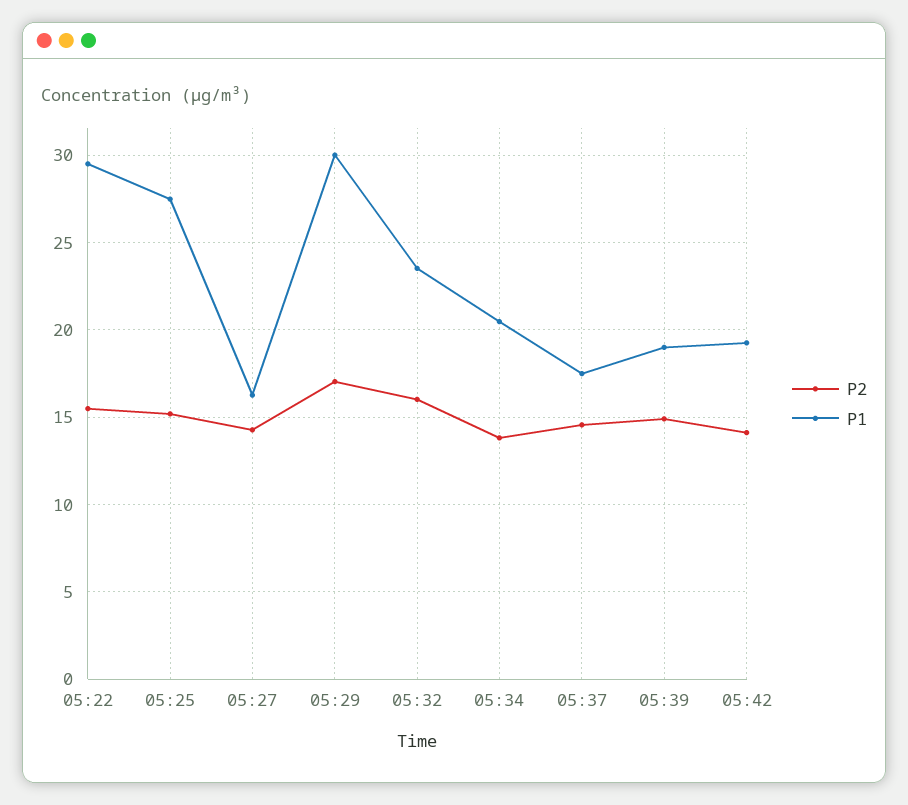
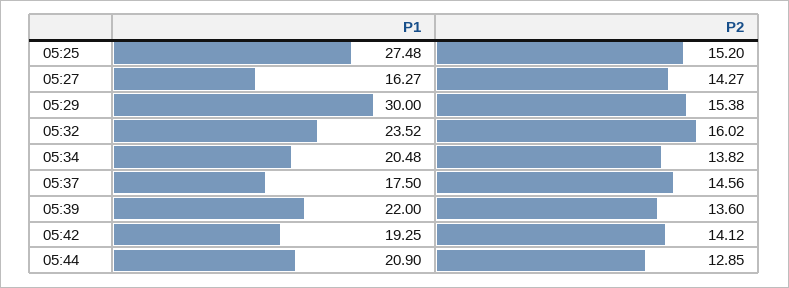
P2, 05:22: 15.5 -> none
P1, 05:22: 29.5 -> none
P2, 05:29: 17 -> 15.38
P2, 05:39: 15 -> 13.6
P1, 05:39: 19 -> 22
P1, 05:44: none -> 20.9
P2, 05:44: none -> 12.85

